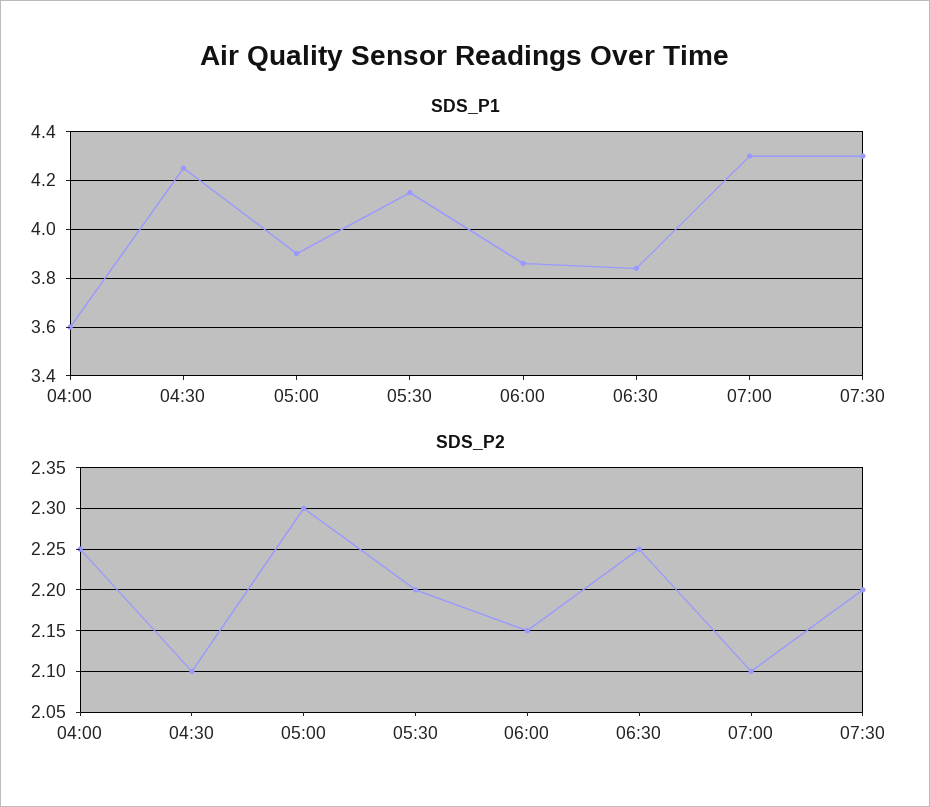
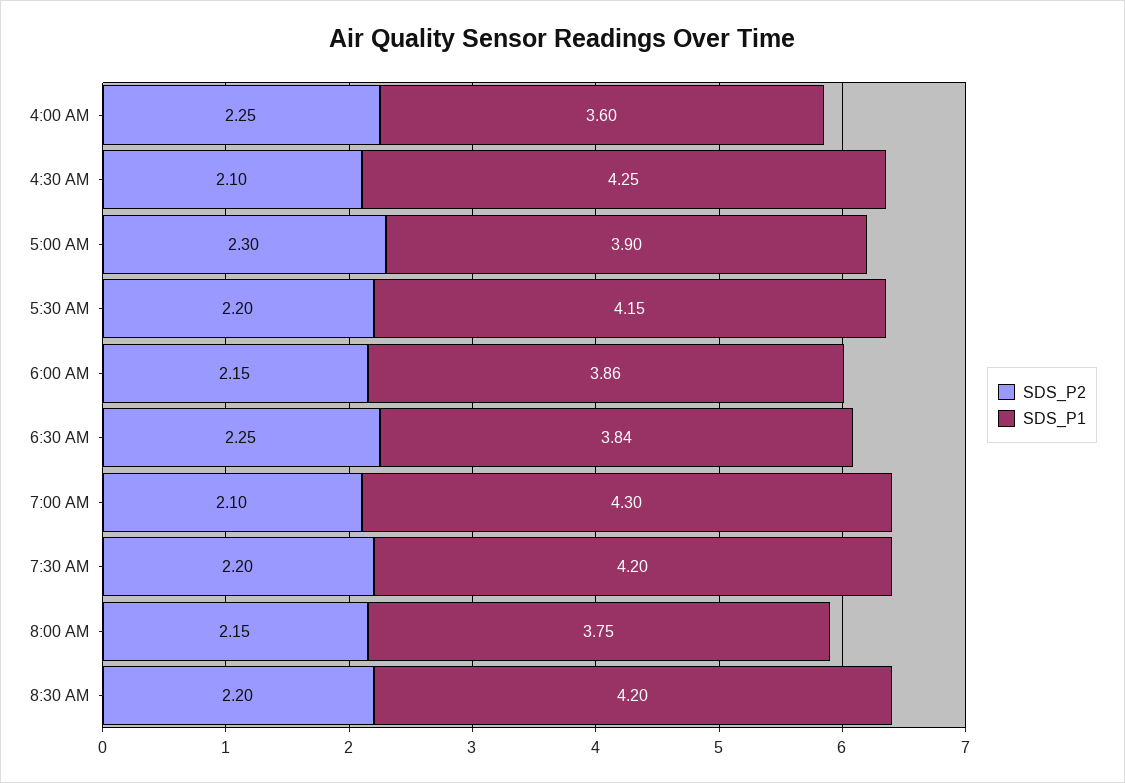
SDS_P1, 07:30: 4.3 -> 4.2
SDS_P2, 8:00 AM: none -> 2.15
SDS_P1, 8:00 AM: none -> 3.75
SDS_P2, 8:30 AM: none -> 2.2
SDS_P1, 8:30 AM: none -> 4.2

